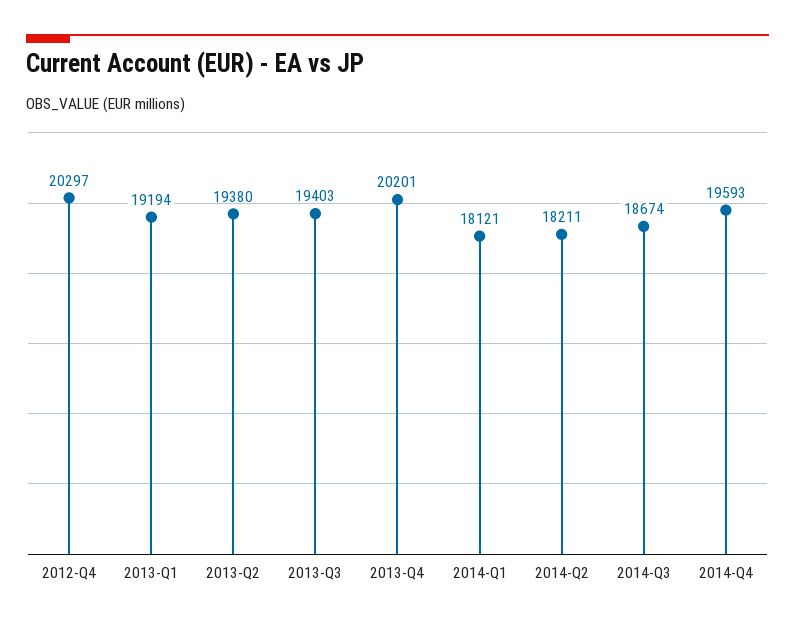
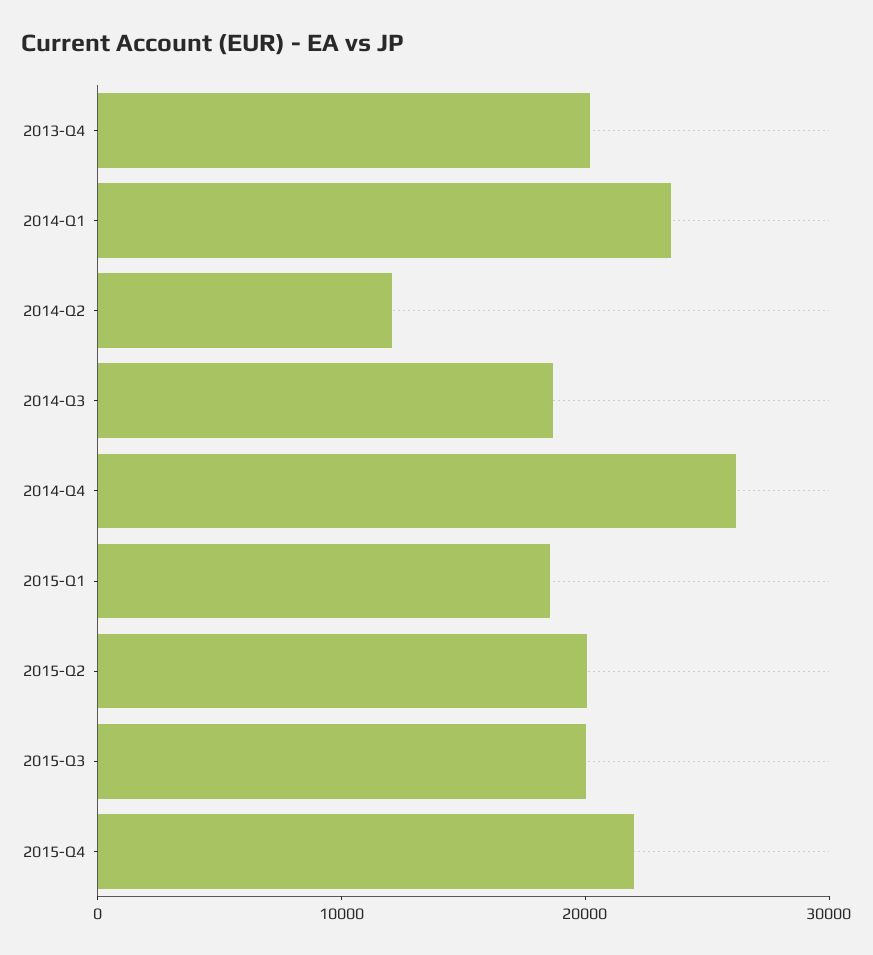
2012-Q4: 20297 -> none
2013-Q1: 19194 -> none
2013-Q2: 19380 -> none
2013-Q3: 19403 -> none
2014-Q1: 18121 -> 24000
2014-Q2: 18211 -> 12000
2014-Q4: 19593 -> 26000
2015-Q1: none -> 18000
2015-Q2: none -> 20000
2015-Q3: none -> 20000
2015-Q4: none -> 22000

